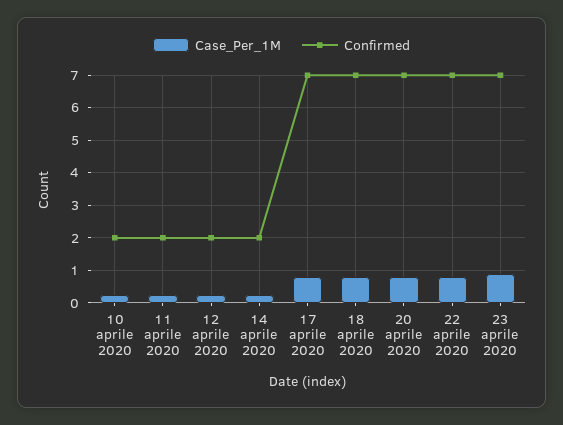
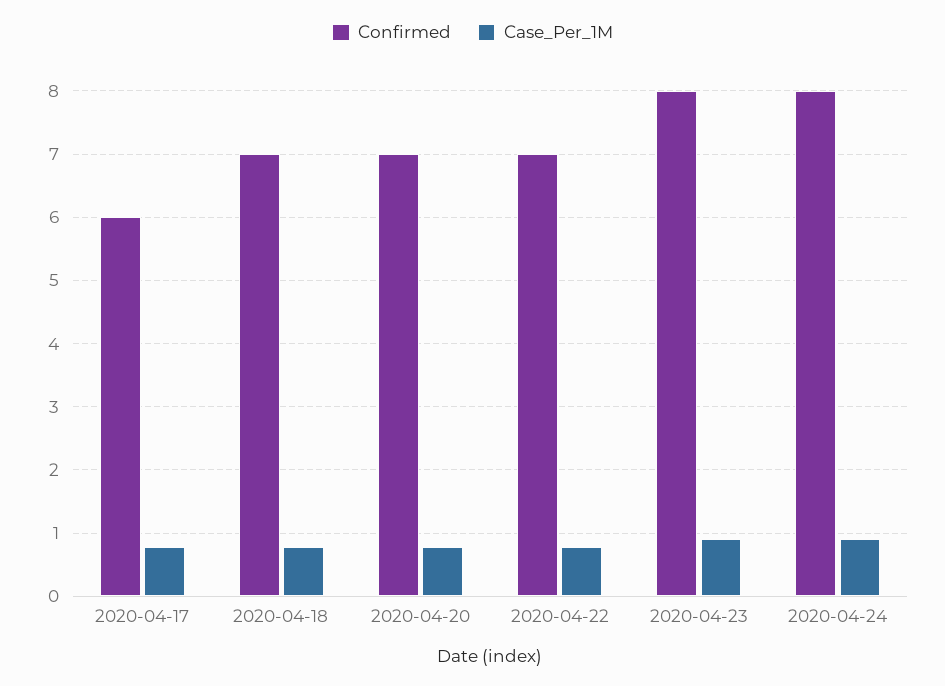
Case_Per_1M, 10 aprile 2020: 0.2 -> none
Confirmed, 10 aprile 2020: 2 -> none
Case_Per_1M, 11 aprile 2020: 0.2 -> none
Confirmed, 11 aprile 2020: 2 -> none
Case_Per_1M, 12 aprile 2020: 0.2 -> none
Confirmed, 12 aprile 2020: 2 -> none
Case_Per_1M, 14 aprile 2020: 0.2 -> none
Confirmed, 14 aprile 2020: 2 -> none
Confirmed, 17 aprile 2020: 7 -> 6
Confirmed, 23 aprile 2020: 7 -> 8
Confirmed, 2020-04-24: none -> 8
Case_Per_1M, 2020-04-24: none -> 0.9

